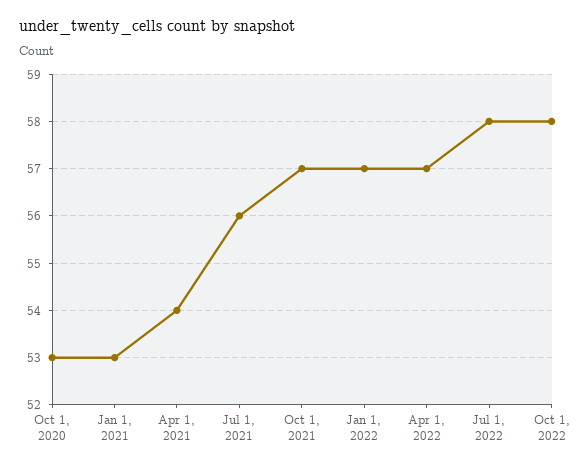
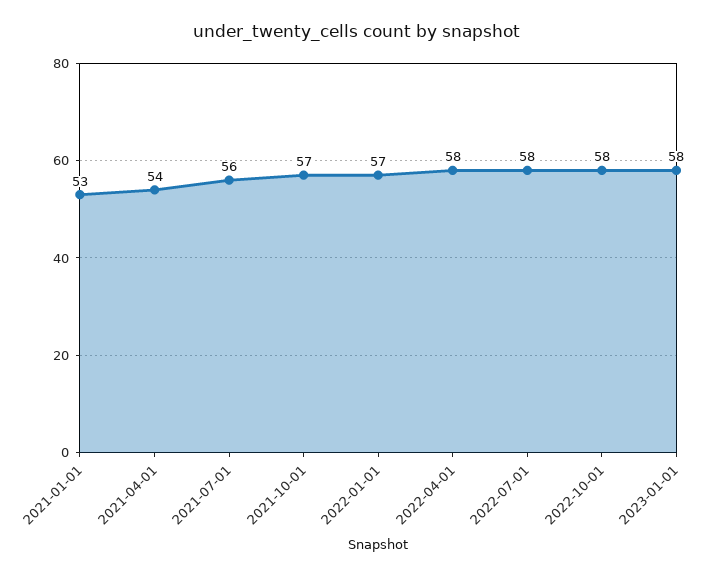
Oct 1, 2020: 53 -> none
Apr 1, 2022: 57 -> 58
2023-01-01: none -> 58

